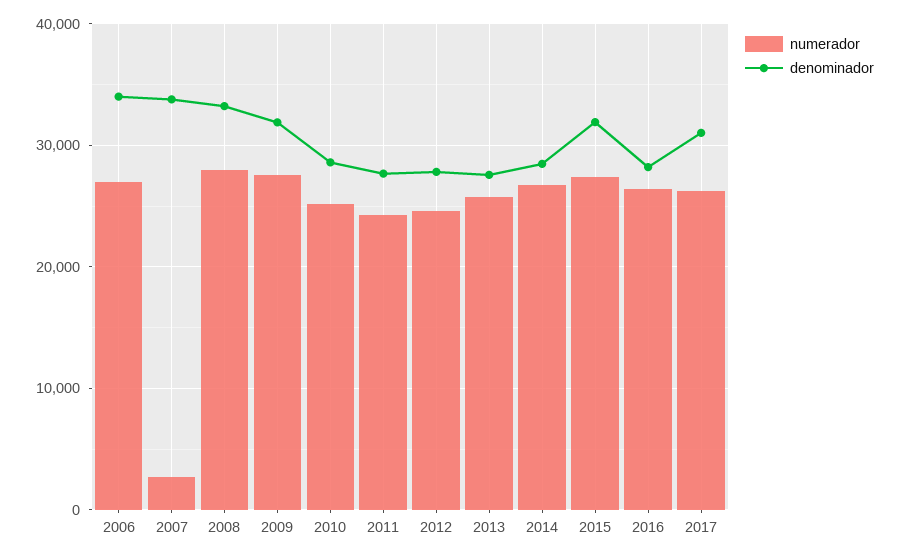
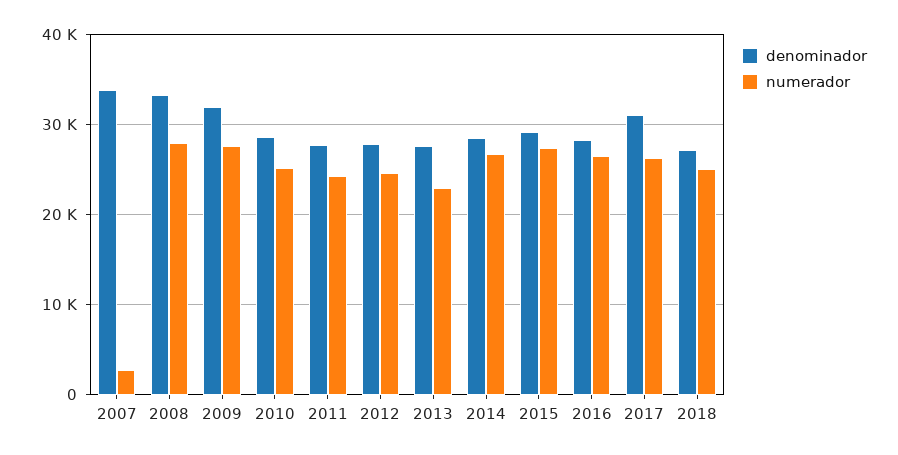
numerador, 2006: 27000 -> none
denominador, 2006: 34000 -> none
numerador, 2013: 26000 -> 23000
denominador, 2015: 32000 -> 29000
denominador, 2018: none -> 27000
numerador, 2018: none -> 25000

